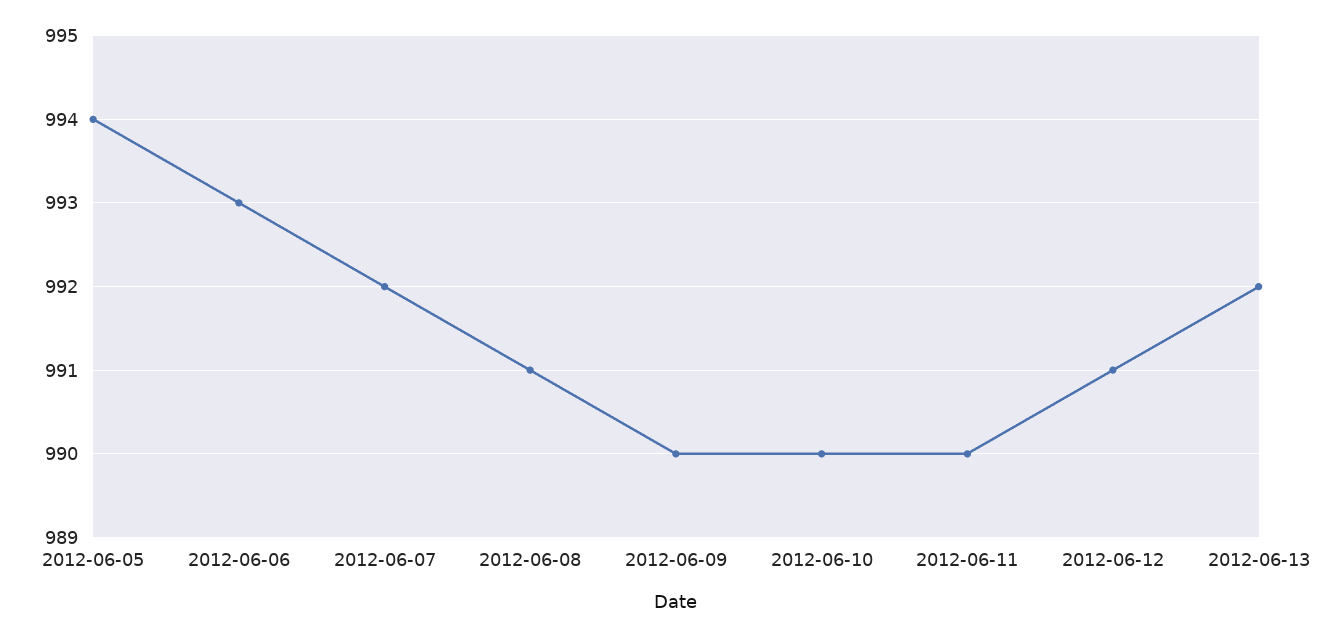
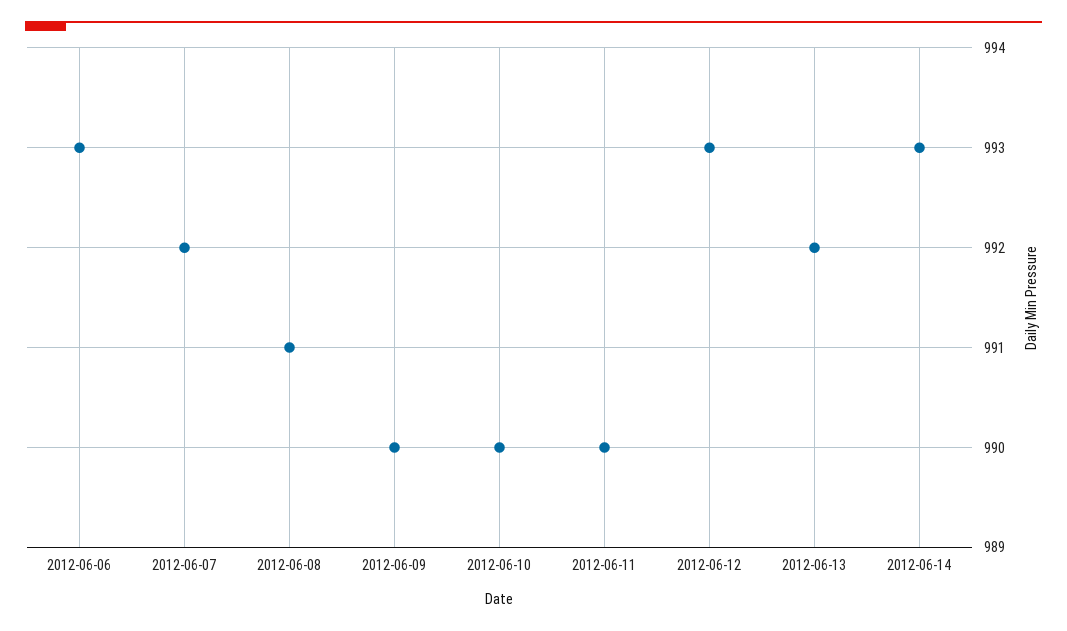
2012-06-05: 994 -> none
2012-06-12: 991 -> 993
2012-06-14: none -> 993

